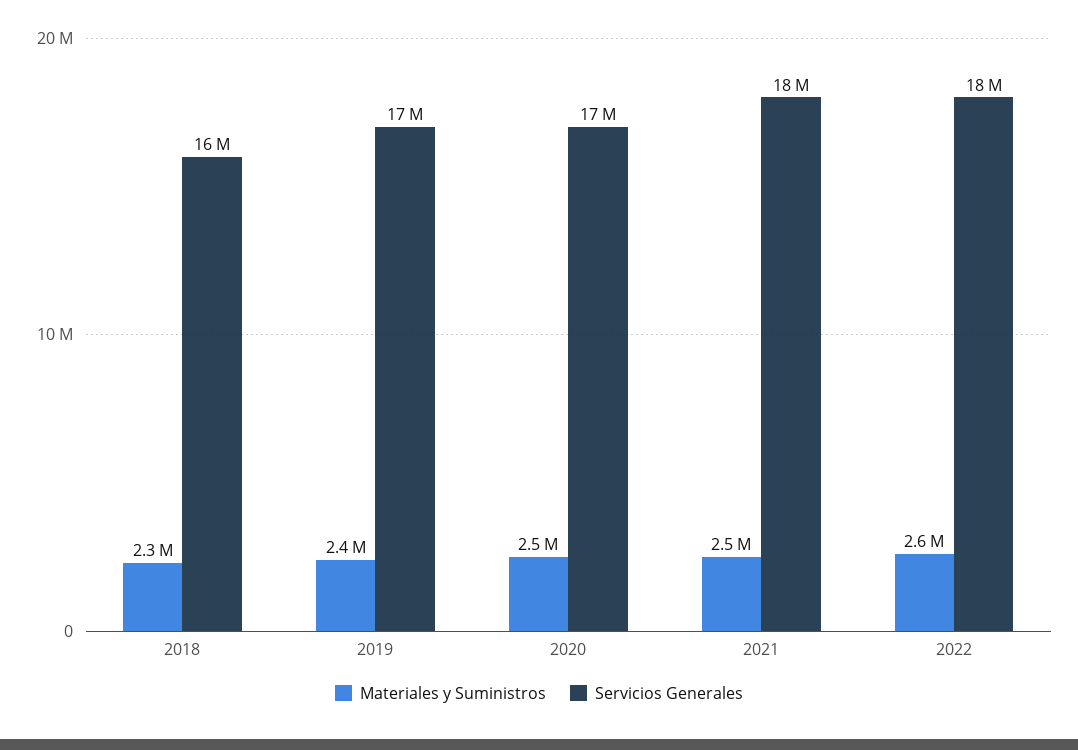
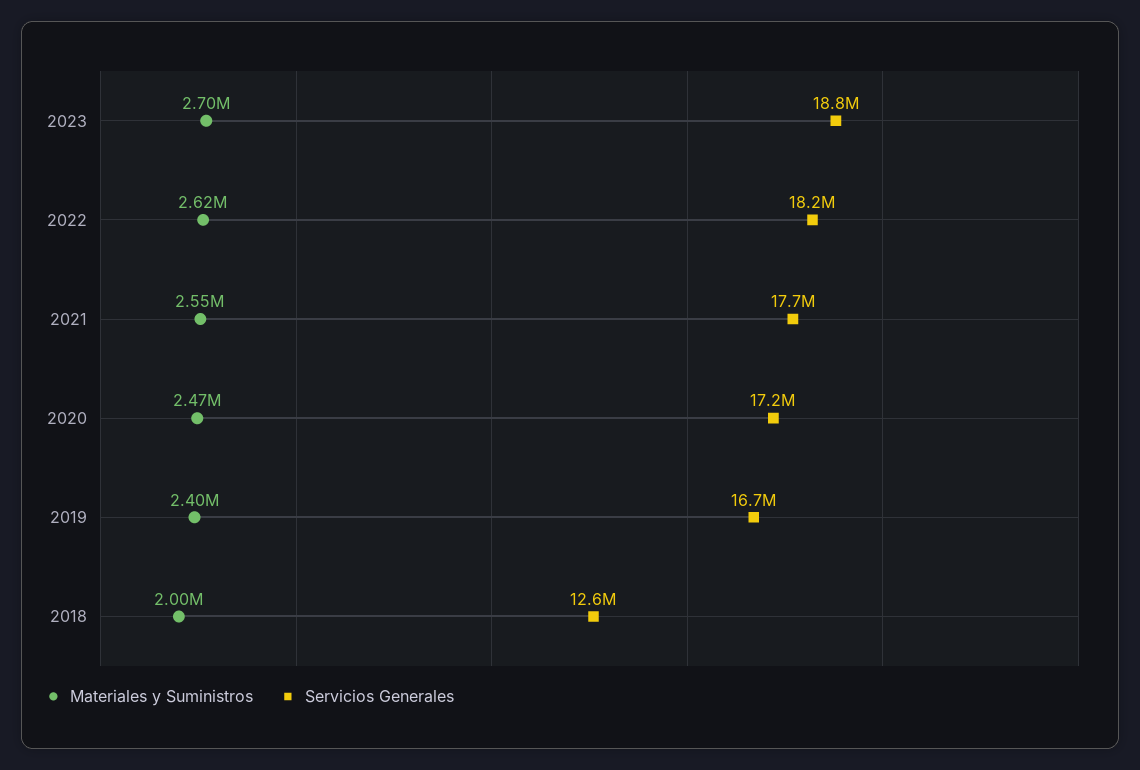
Materiales y Suministros, 2018: 2300000 -> 2000000
Servicios Generales, 2018: 16000000 -> 12600000
Materiales y Suministros, 2023: none -> 2700000
Servicios Generales, 2023: none -> 18800000

